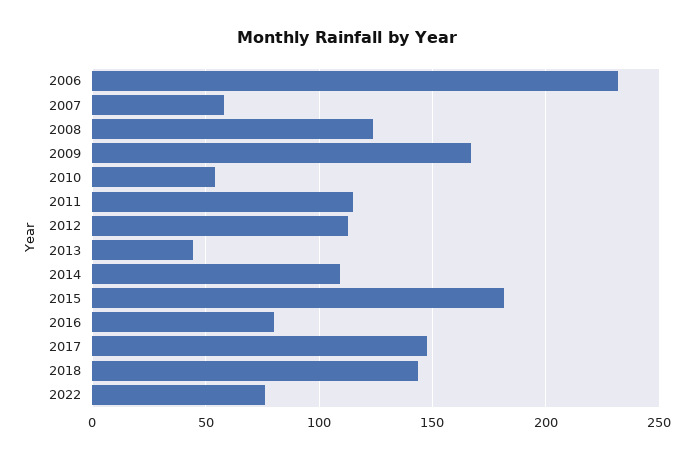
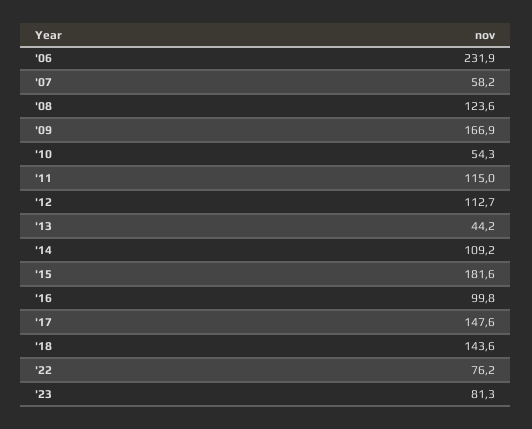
2016: 80 -> 99.8
'23: none -> 81.3

